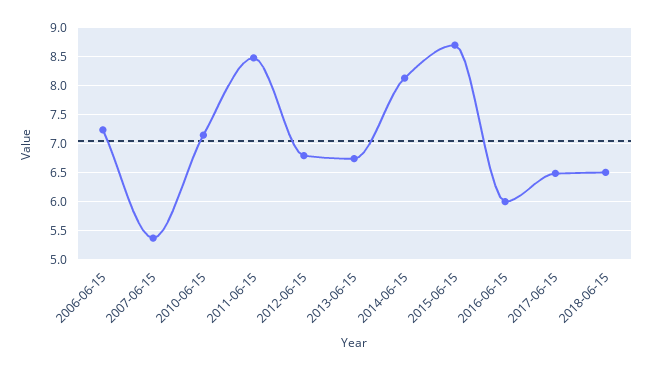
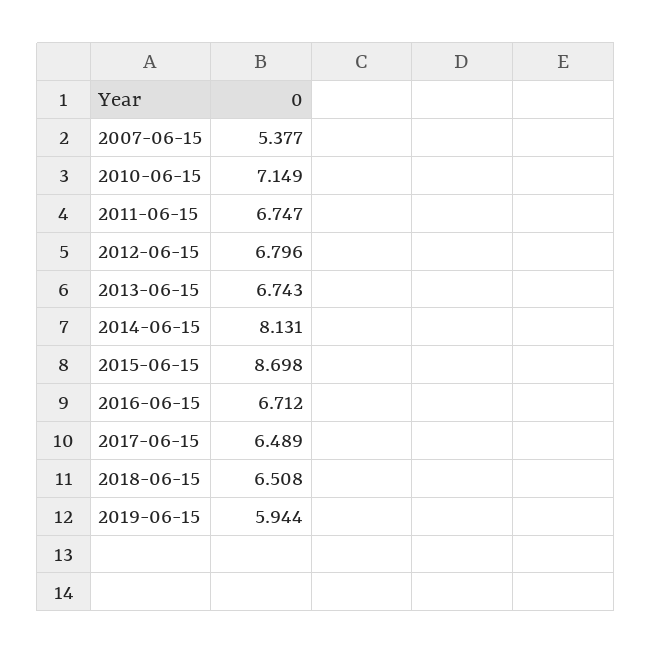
2006-06-15: 7.25 -> none
2011-06-15: 8.5 -> 6.747
2016-06-15: 6 -> 6.712
2019-06-15: none -> 5.944

